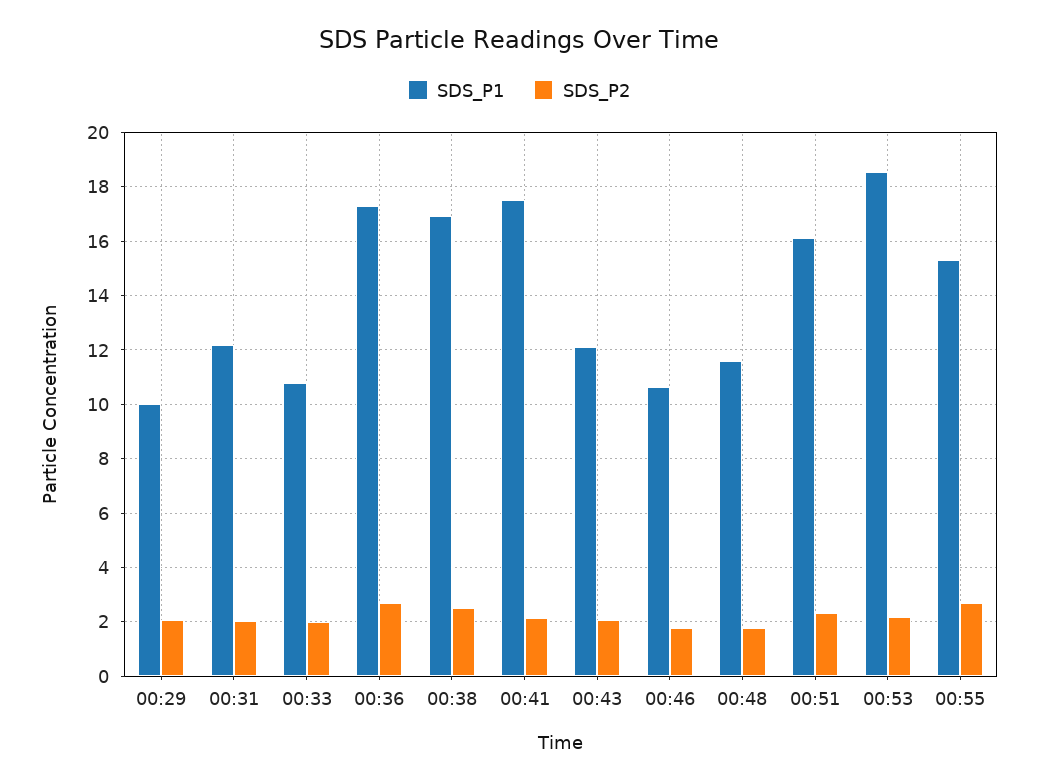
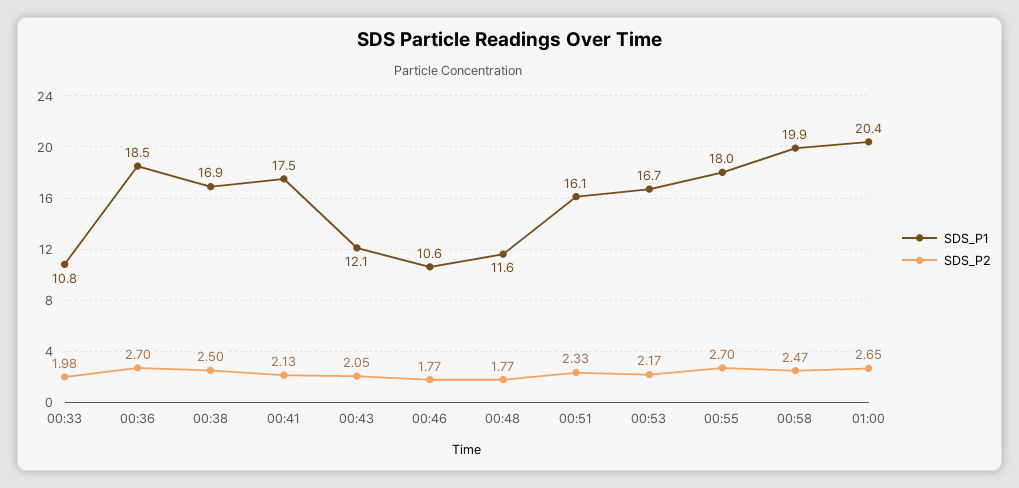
SDS_P1, 00:29: 10 -> none
SDS_P2, 00:29: 2 -> none
SDS_P1, 00:31: 12.25 -> none
SDS_P2, 00:31: 2 -> none
SDS_P1, 00:36: 17.25 -> 18.5
SDS_P1, 00:53: 18.5 -> 16.7
SDS_P1, 00:55: 15.25 -> 18
SDS_P1, 00:58: none -> 19.9
SDS_P2, 00:58: none -> 2.47
SDS_P1, 01:00: none -> 20.4
SDS_P2, 01:00: none -> 2.65

